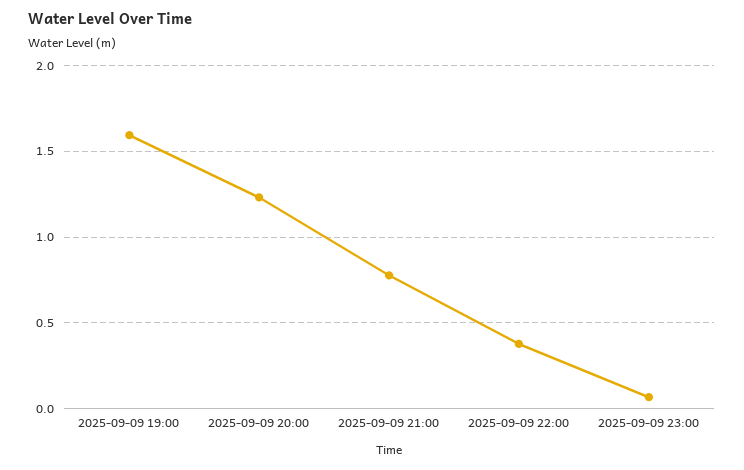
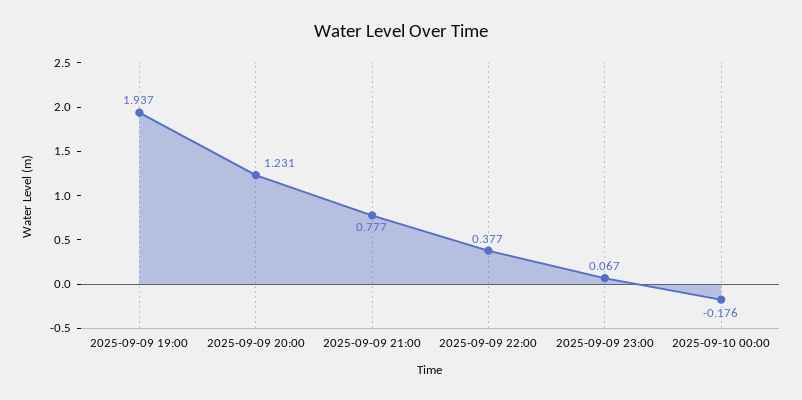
2025-09-09 19:00: 1.6 -> 1.937
2025-09-10 00:00: none -> -0.176

